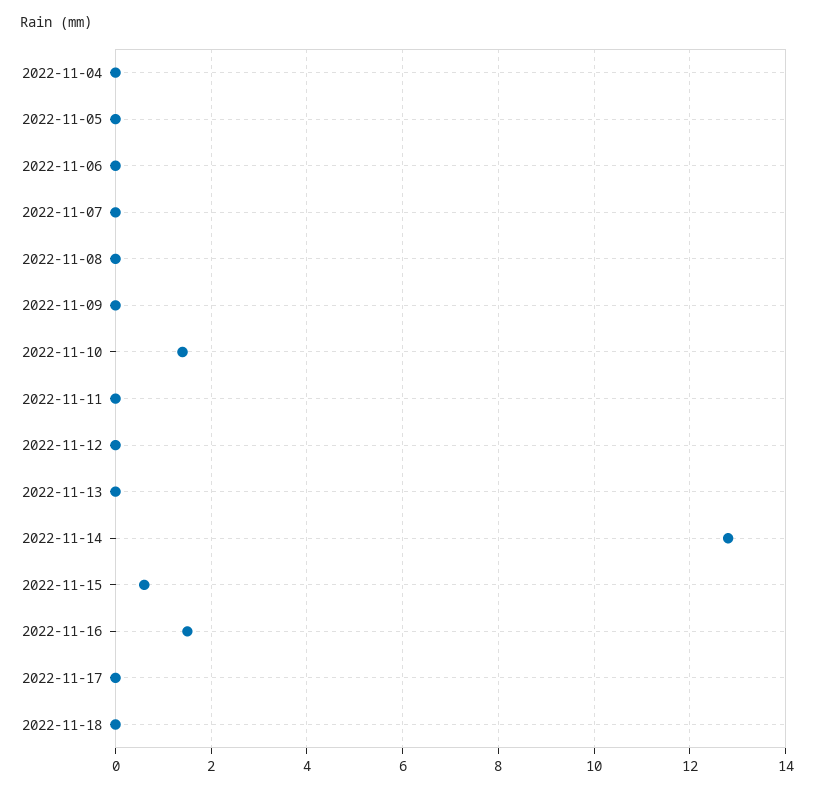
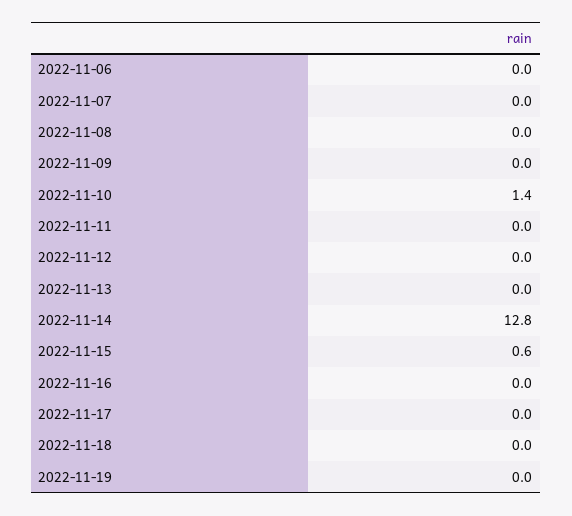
2022-11-04: 0 -> none
2022-11-05: 0 -> none
2022-11-16: 1.5 -> 0
2022-11-19: none -> 0

